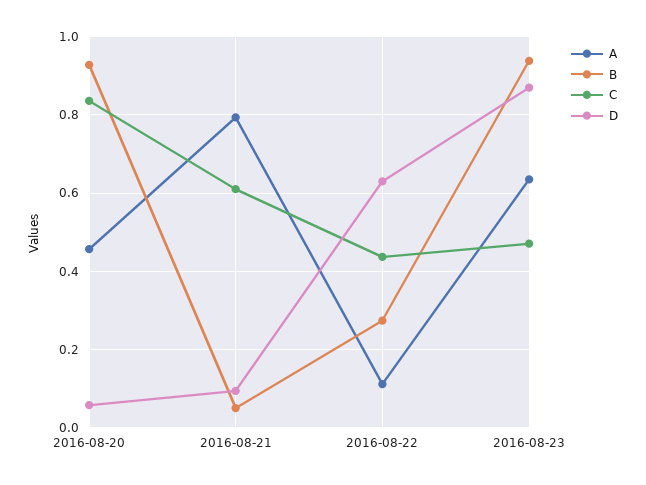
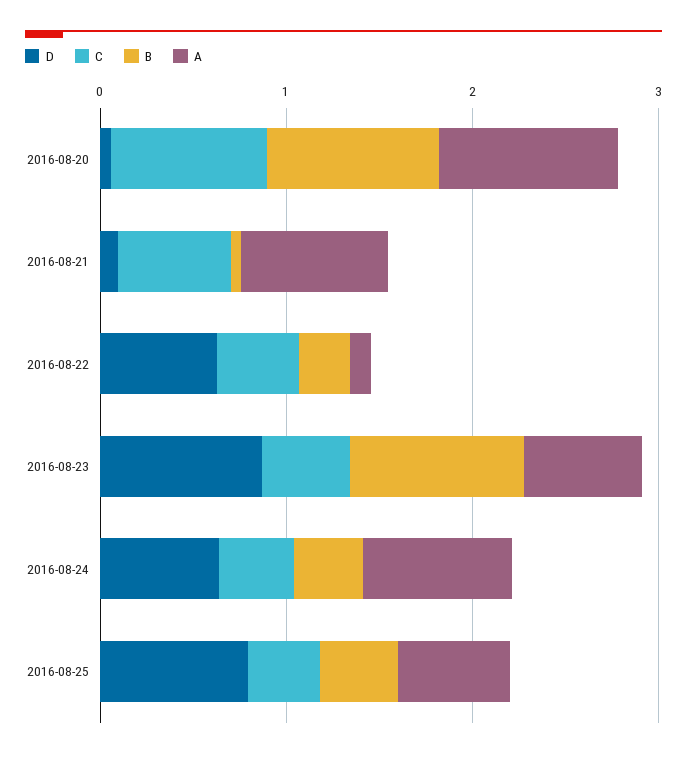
A, 2016-08-20: 0.46 -> 1
D, 2016-08-24: none -> 0.6
C, 2016-08-24: none -> 0.4
B, 2016-08-24: none -> 0.4
A, 2016-08-24: none -> 0.8
D, 2016-08-25: none -> 0.8
C, 2016-08-25: none -> 0.4
B, 2016-08-25: none -> 0.4
A, 2016-08-25: none -> 0.6

